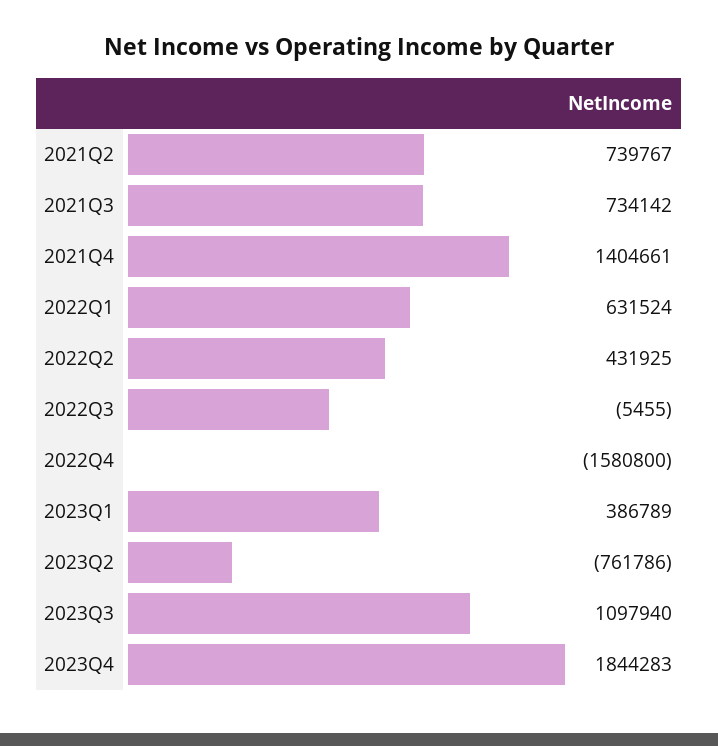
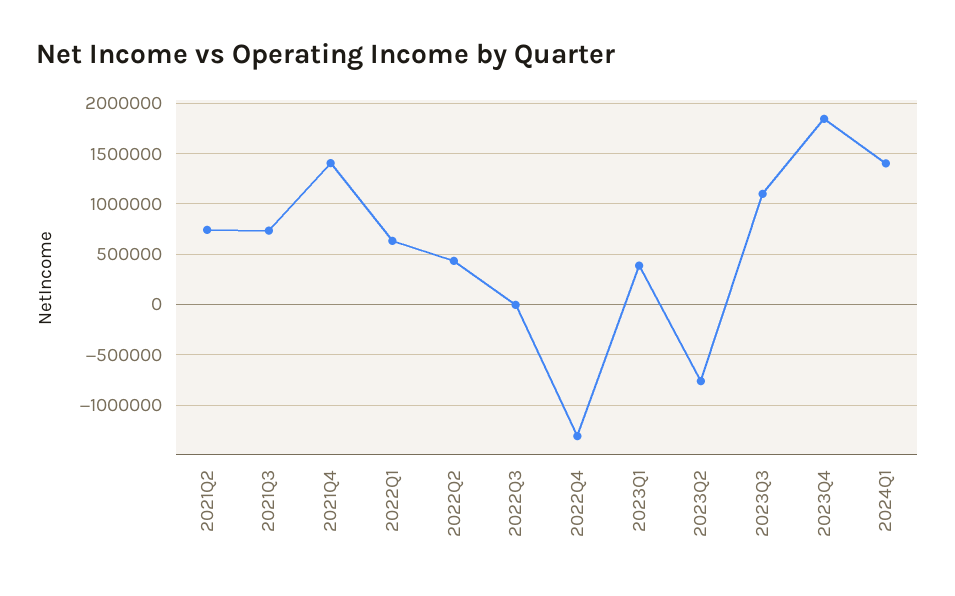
2022Q4: -1580800 -> -1300000
2024Q1: none -> 1400000

